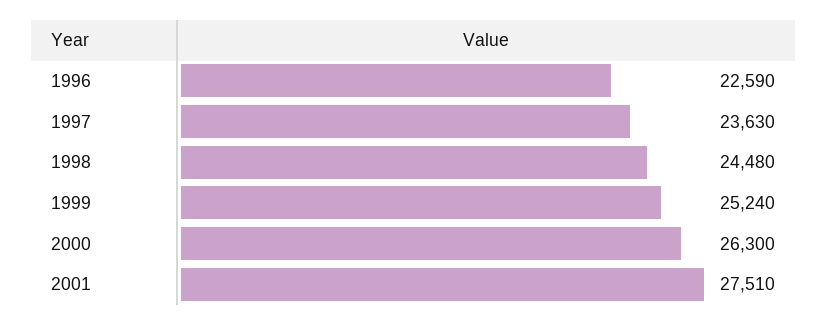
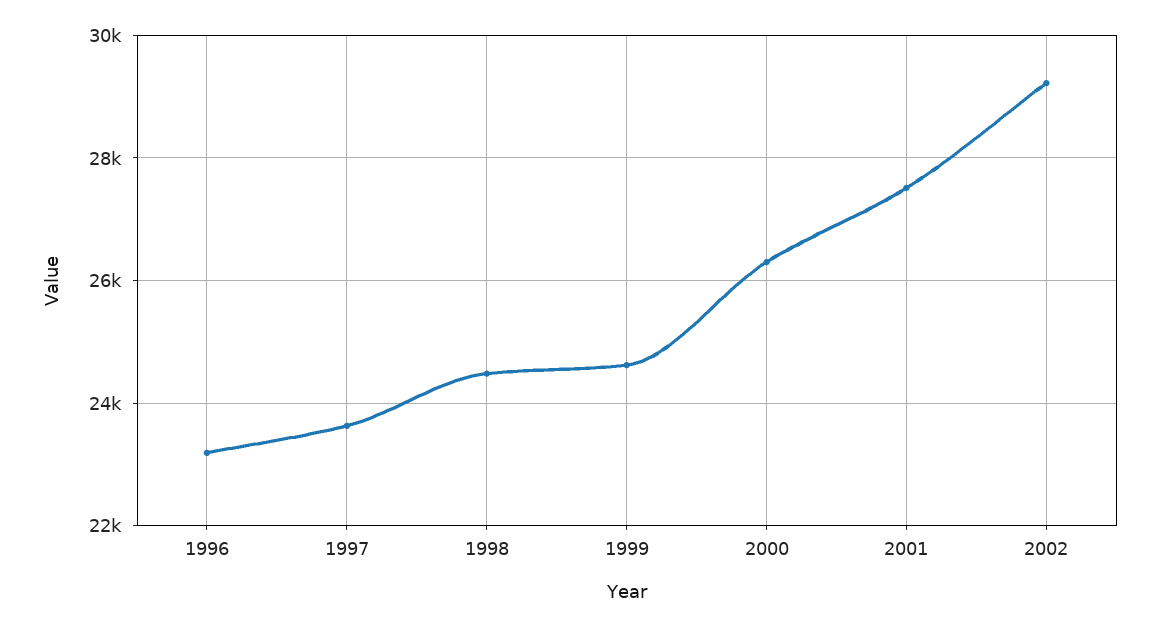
1996: 22590 -> 23200
1999: 25240 -> 24600
2002: none -> 29200

